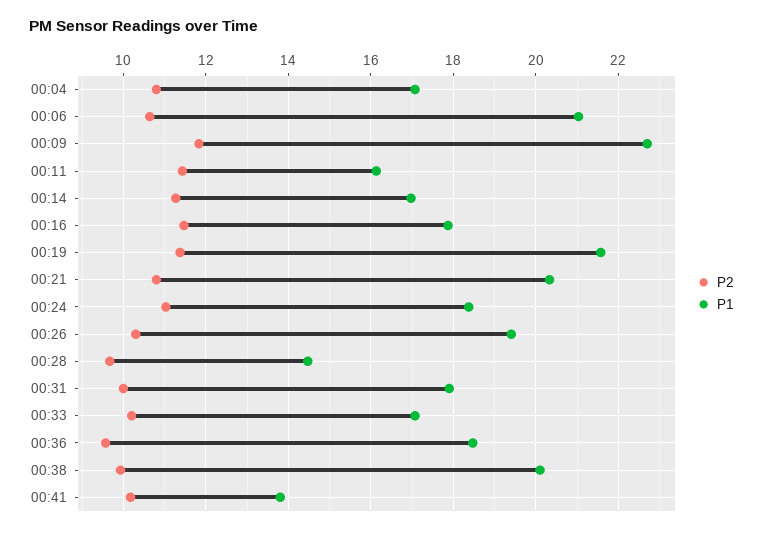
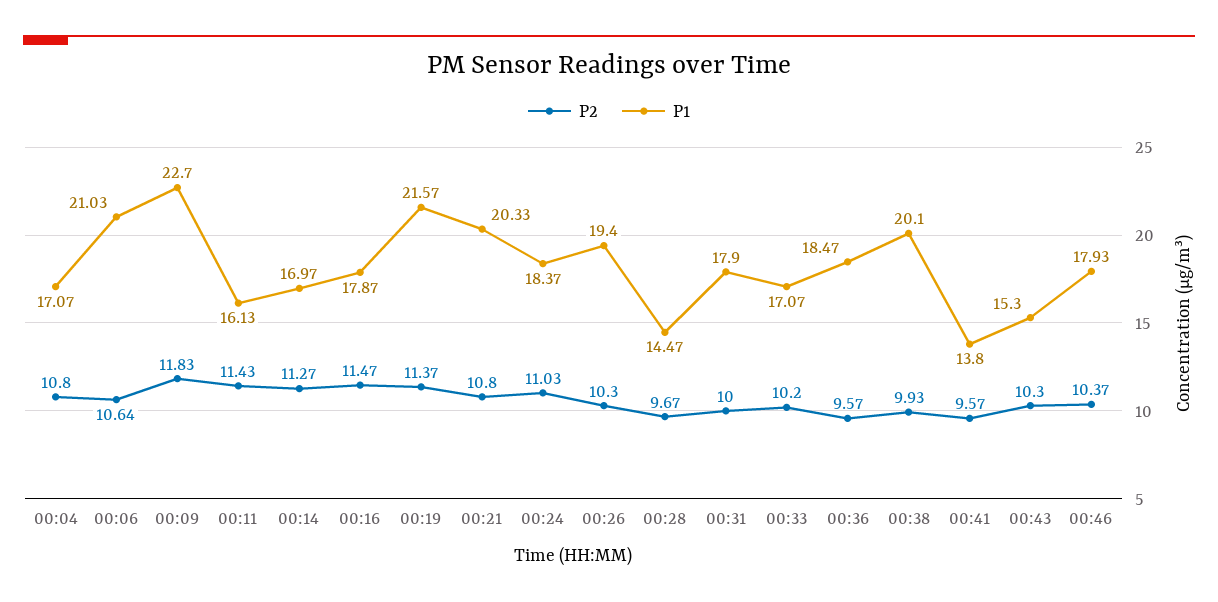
P2, 00:41: 10.2 -> 9.57
P2, 00:43: none -> 10.3
P1, 00:43: none -> 15.3
P2, 00:46: none -> 10.37
P1, 00:46: none -> 17.93

